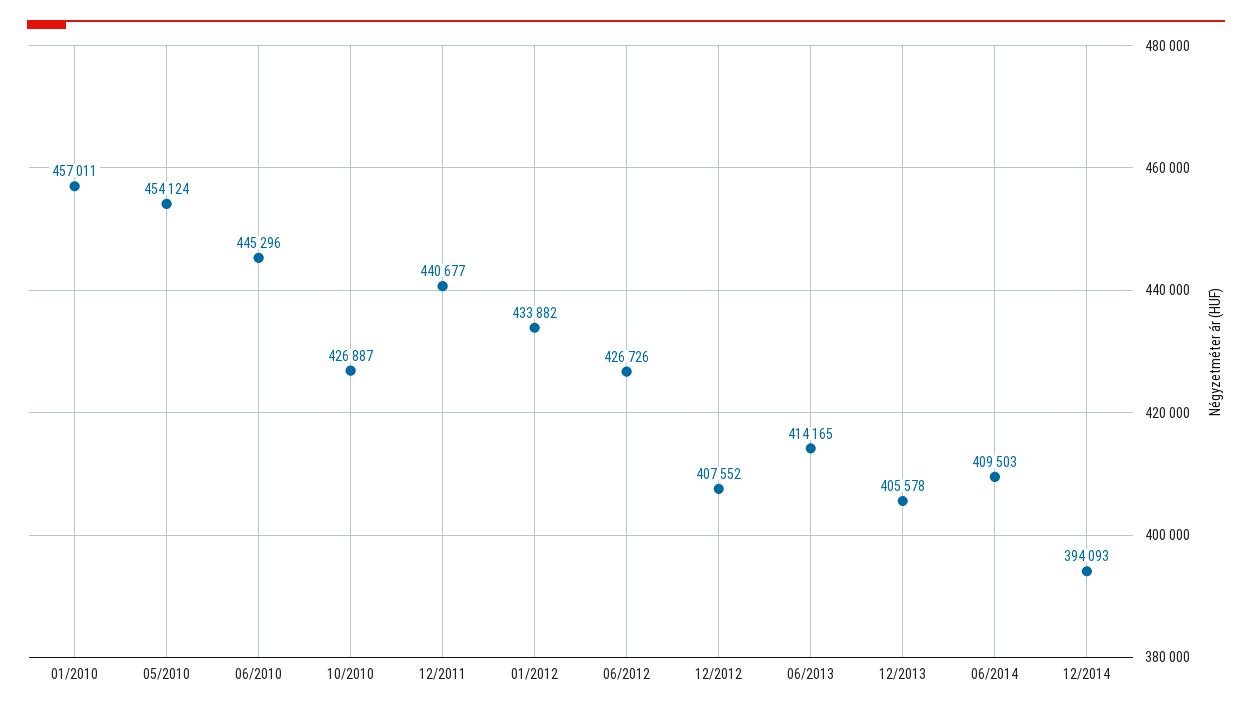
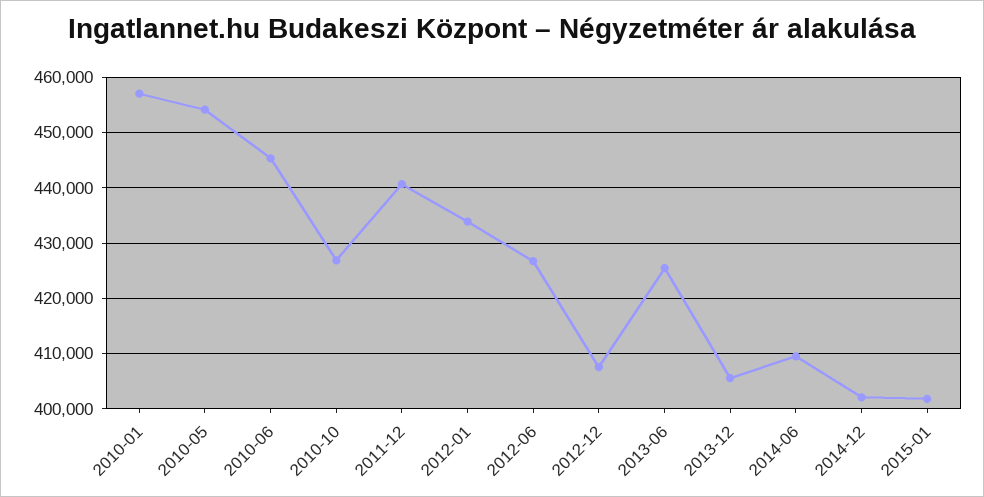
06/2013: 414165 -> 426000
12/2014: 394093 -> 402000
2015-01: none -> 402000

